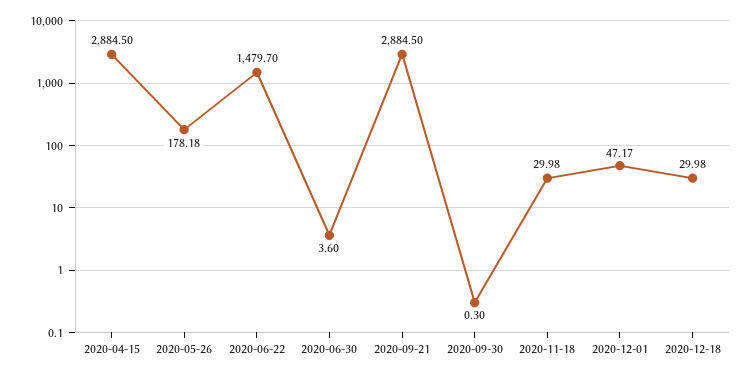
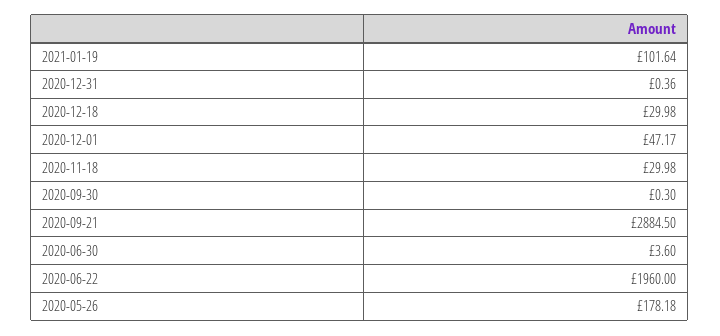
2020-04-15: 2884.5 -> none
2020-06-22: 1479.7 -> 1960
2021-01-19: none -> 101.64
2020-12-31: none -> 0.36

